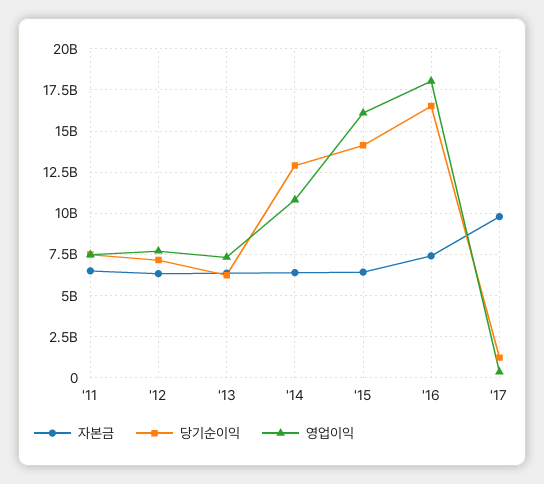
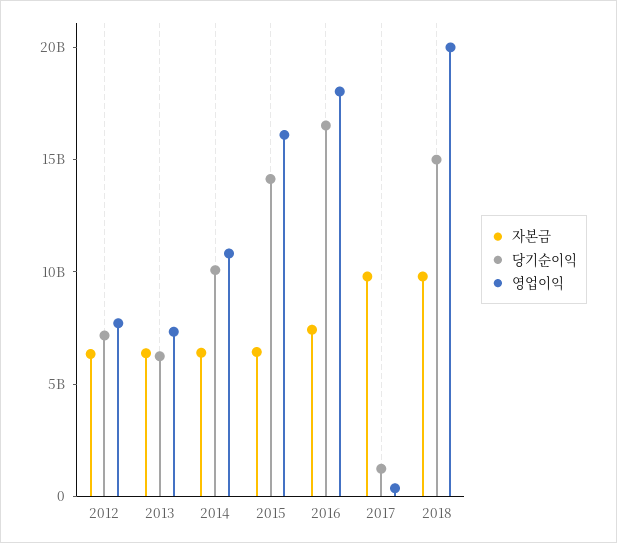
자본금, '11: 6500000000 -> none
당기순이익, '11: 7500000000 -> none
영업이익, '11: 7500000000 -> none
당기순이익, '14: 13000000000 -> 10000000000
자본금, 2018: none -> 10000000000
당기순이익, 2018: none -> 15000000000
영업이익, 2018: none -> 20000000000

